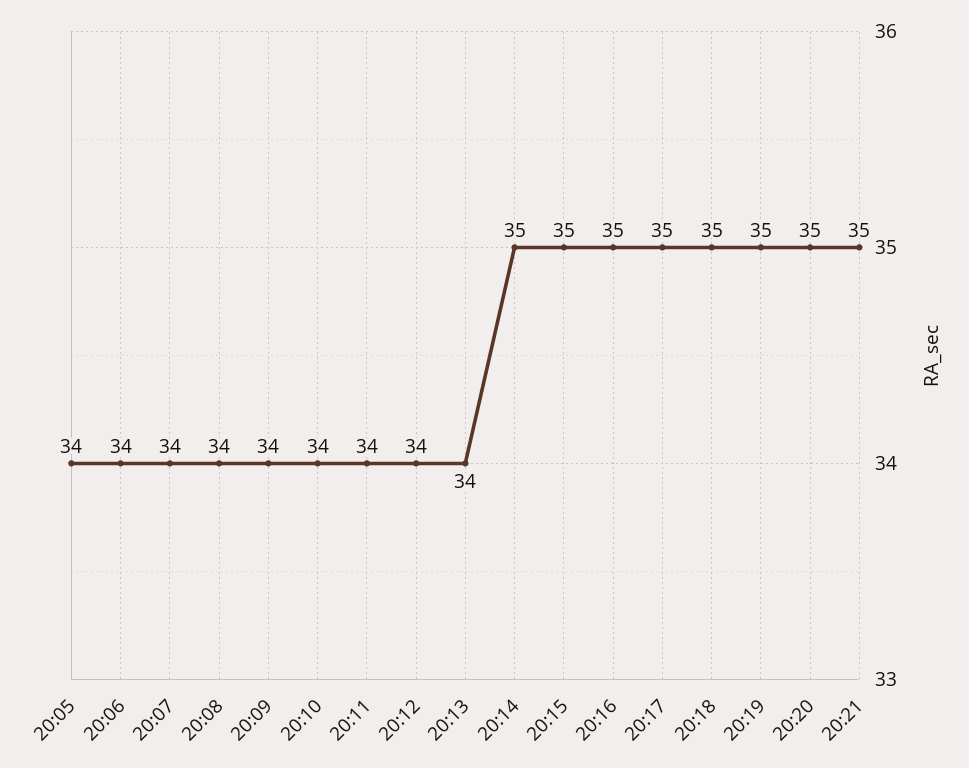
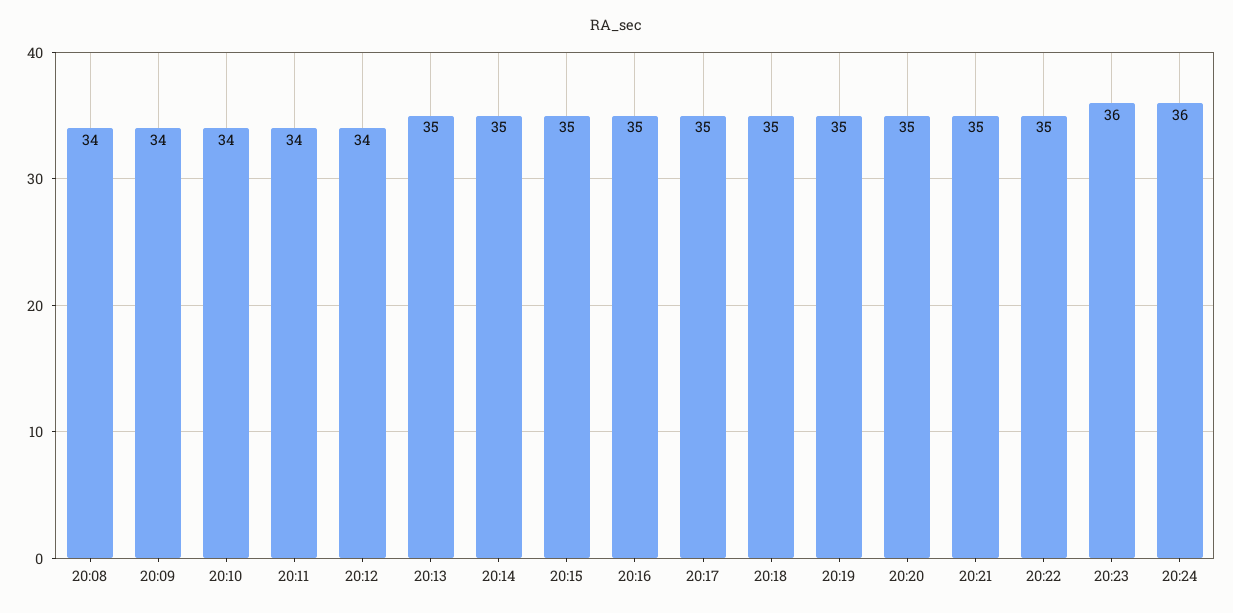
20:05: 34 -> none
20:06: 34 -> none
20:07: 34 -> none
20:13: 34 -> 35
20:22: none -> 35
20:23: none -> 36
20:24: none -> 36

